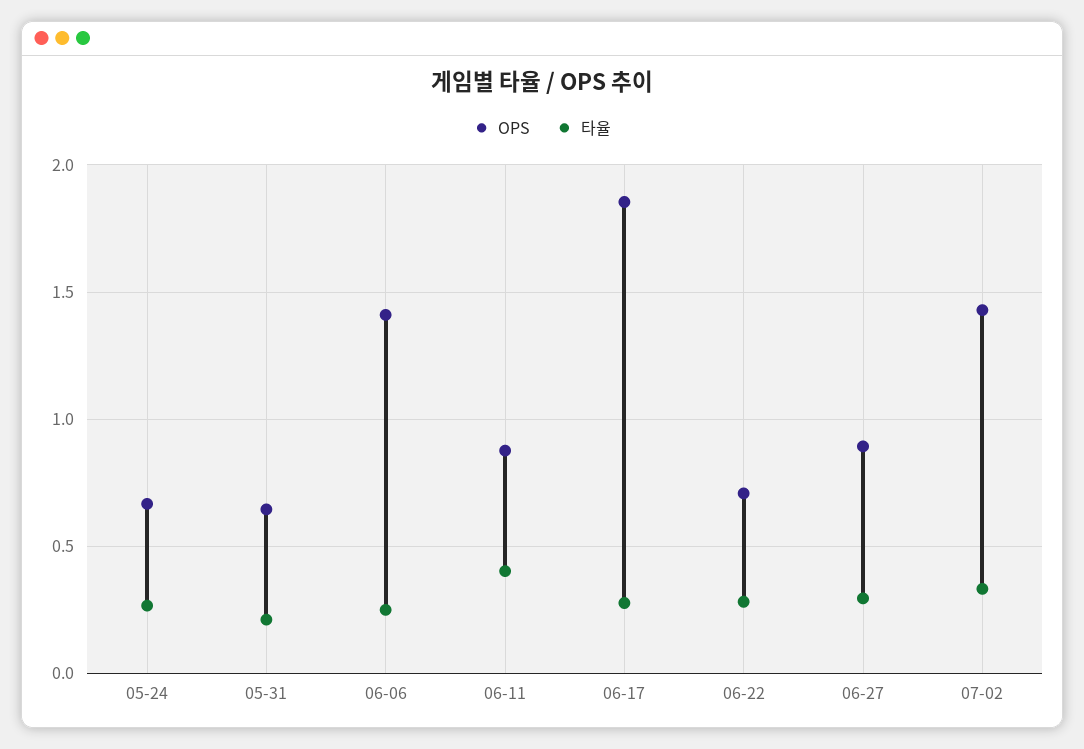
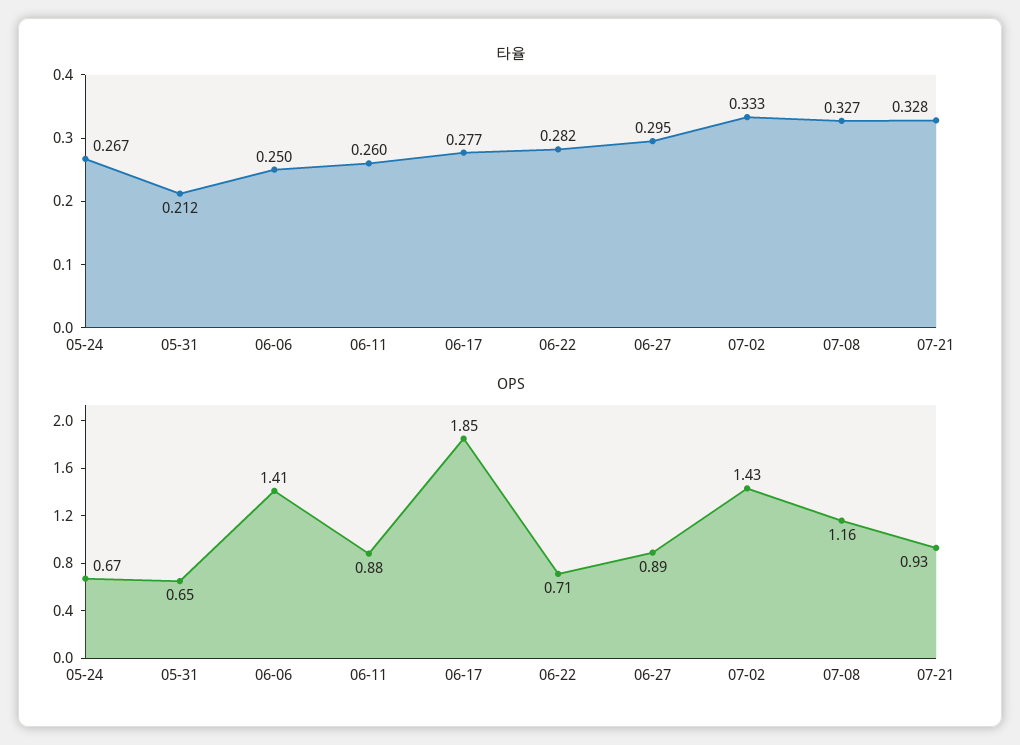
타율, 06-11: 0.4 -> 0.26
타율, 07-08: none -> 0.327
타율, 07-21: none -> 0.328
OPS, 07-08: none -> 1.16
OPS, 07-21: none -> 0.93

